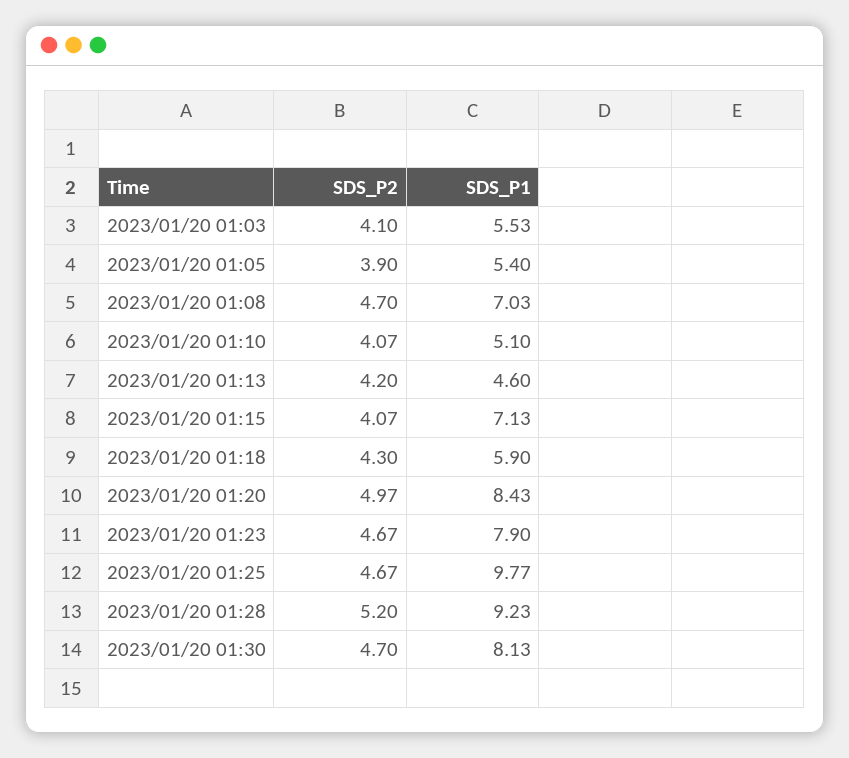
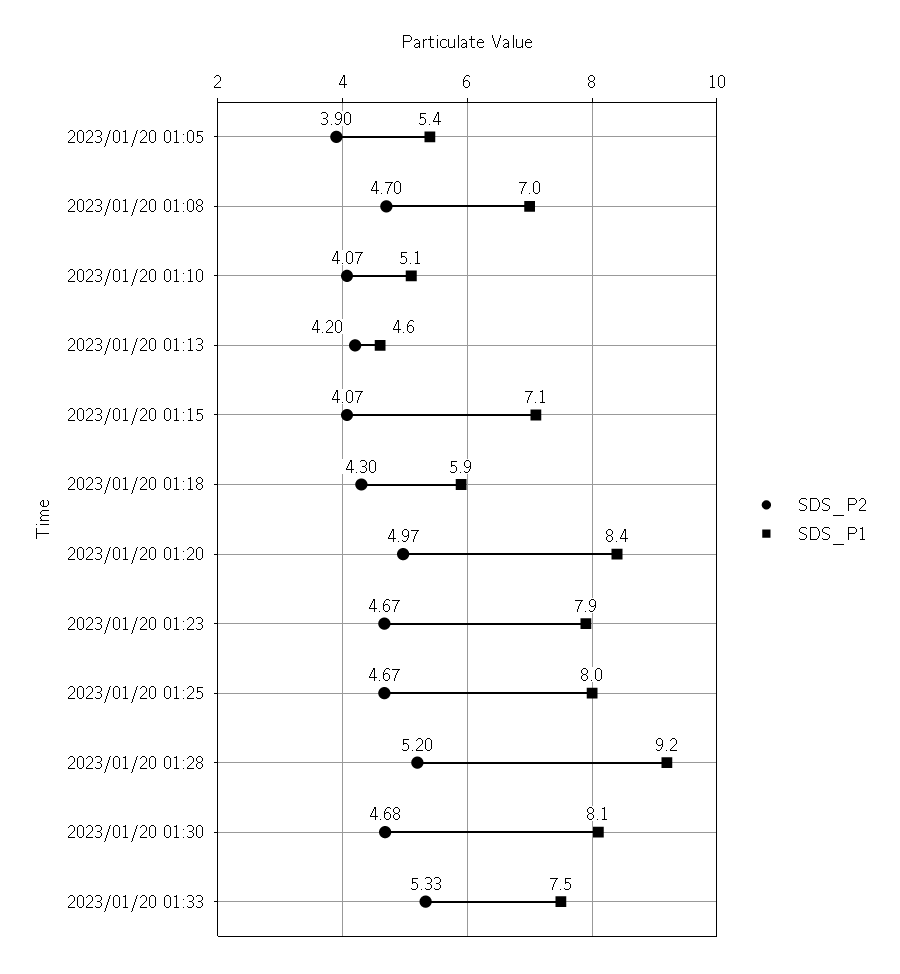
SDS_P2, 2023/01/20 01:03: 4.1 -> none
SDS_P1, 2023/01/20 01:03: 5.53 -> none
SDS_P1, 2023/01/20 01:25: 9.77 -> 8
SDS_P2, 2023/01/20 01:30: 4.7 -> 4.68
SDS_P2, 2023/01/20 01:33: none -> 5.33
SDS_P1, 2023/01/20 01:33: none -> 7.5

